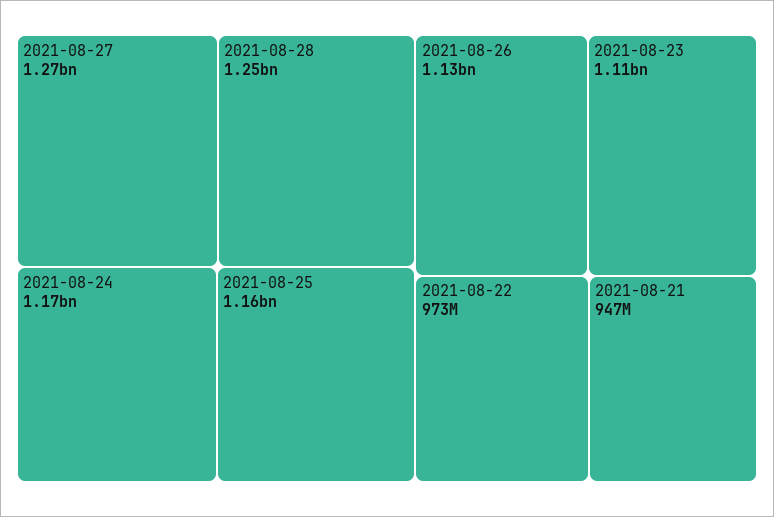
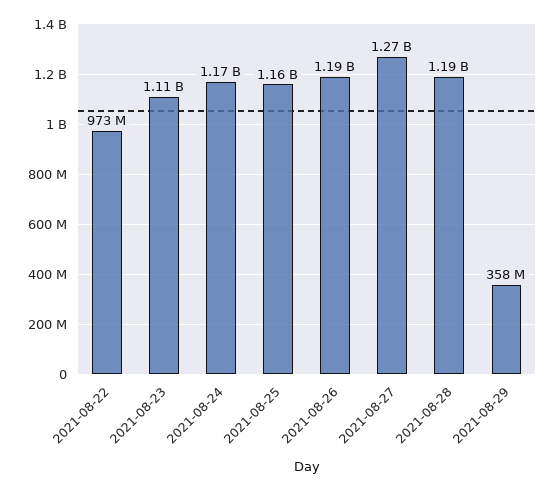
2021-08-28: 1250000000 -> 1190000000
2021-08-26: 1130000000 -> 1190000000
2021-08-21: 947000000 -> none
2021-08-29: none -> 358000000

